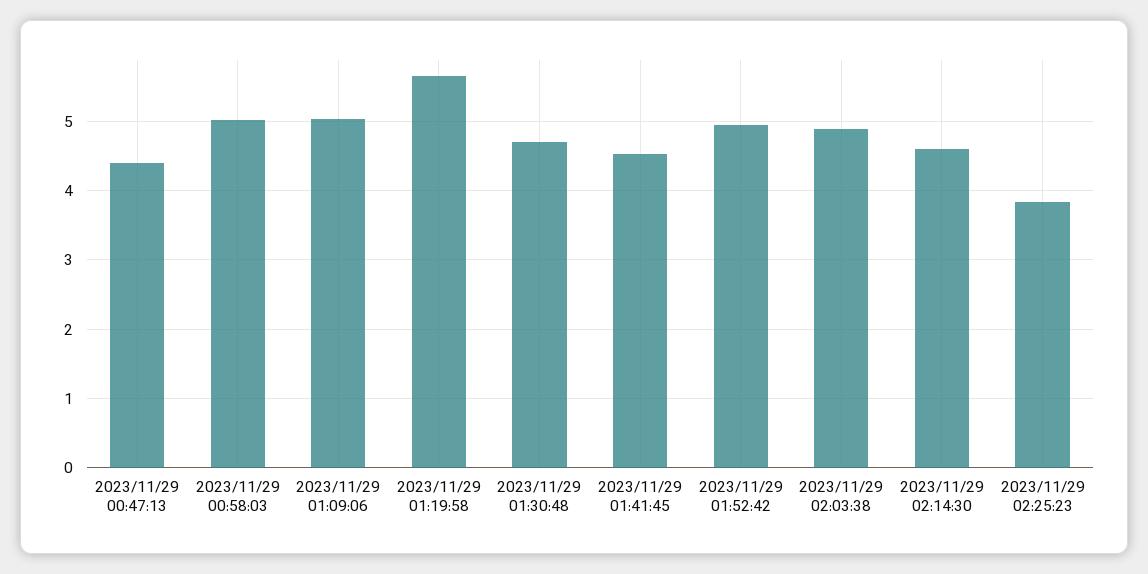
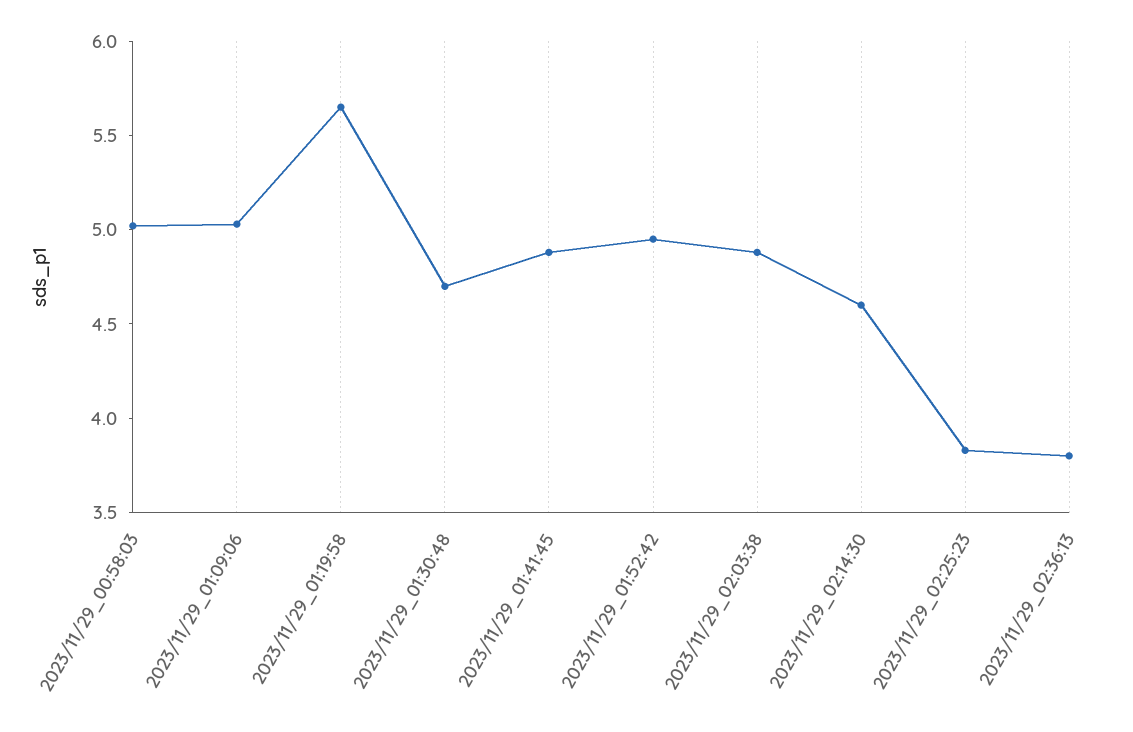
2023/11/29 00:47:13: 4.4 -> none
2023/11/29 01:41:45: 4.5 -> 4.9
2023/11/29_02:36:13: none -> 3.8

